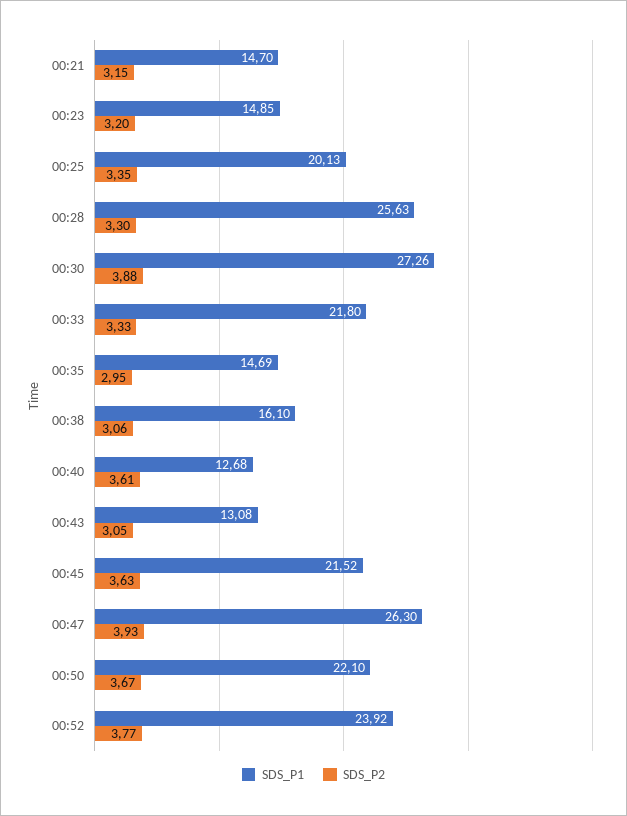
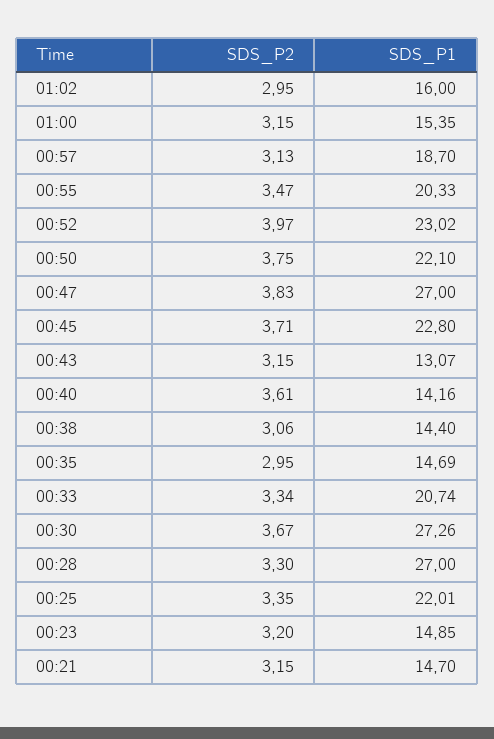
SDS_P1, 00:25: 20.13 -> 22.01
SDS_P1, 00:28: 25.63 -> 27
SDS_P2, 00:30: 3.88 -> 3.67
SDS_P1, 00:33: 21.8 -> 20.74
SDS_P2, 00:33: 3.33 -> 3.34
SDS_P1, 00:38: 16.1 -> 14.4
SDS_P1, 00:40: 12.68 -> 14.16
SDS_P1, 00:43: 13.08 -> 13.07
SDS_P2, 00:43: 3.05 -> 3.15
SDS_P1, 00:45: 21.52 -> 22.8
SDS_P2, 00:45: 3.63 -> 3.71
SDS_P1, 00:47: 26.3 -> 27
SDS_P2, 00:47: 3.93 -> 3.83
SDS_P2, 00:50: 3.67 -> 3.75
SDS_P1, 00:52: 23.92 -> 23.02
SDS_P2, 00:52: 3.77 -> 3.97
SDS_P2, 01:02: none -> 2.95
SDS_P1, 01:02: none -> 16
SDS_P2, 01:00: none -> 3.15
SDS_P1, 01:00: none -> 15.35
SDS_P2, 00:57: none -> 3.13
SDS_P1, 00:57: none -> 18.7
SDS_P2, 00:55: none -> 3.47
SDS_P1, 00:55: none -> 20.33

